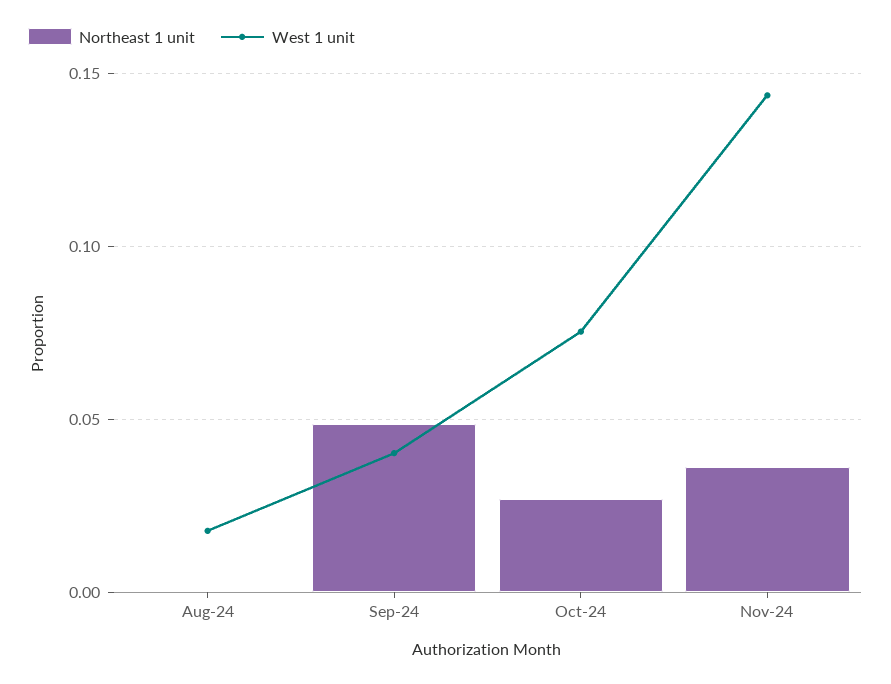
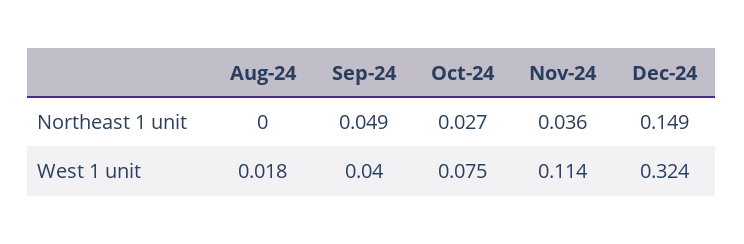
West 1 unit, Nov-24: 0.145 -> 0.114
Northeast 1 unit, Dec-24: none -> 0.149
West 1 unit, Dec-24: none -> 0.324

